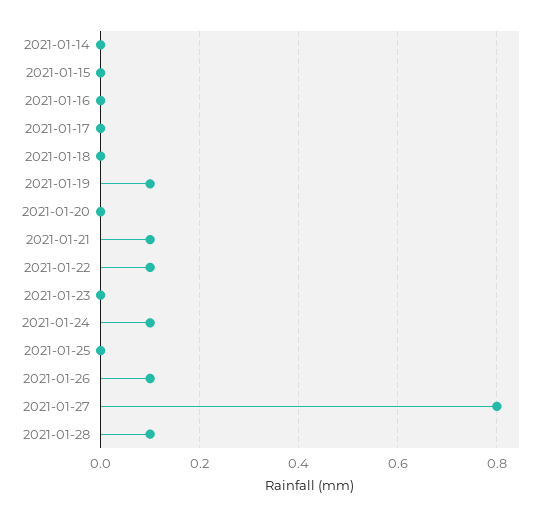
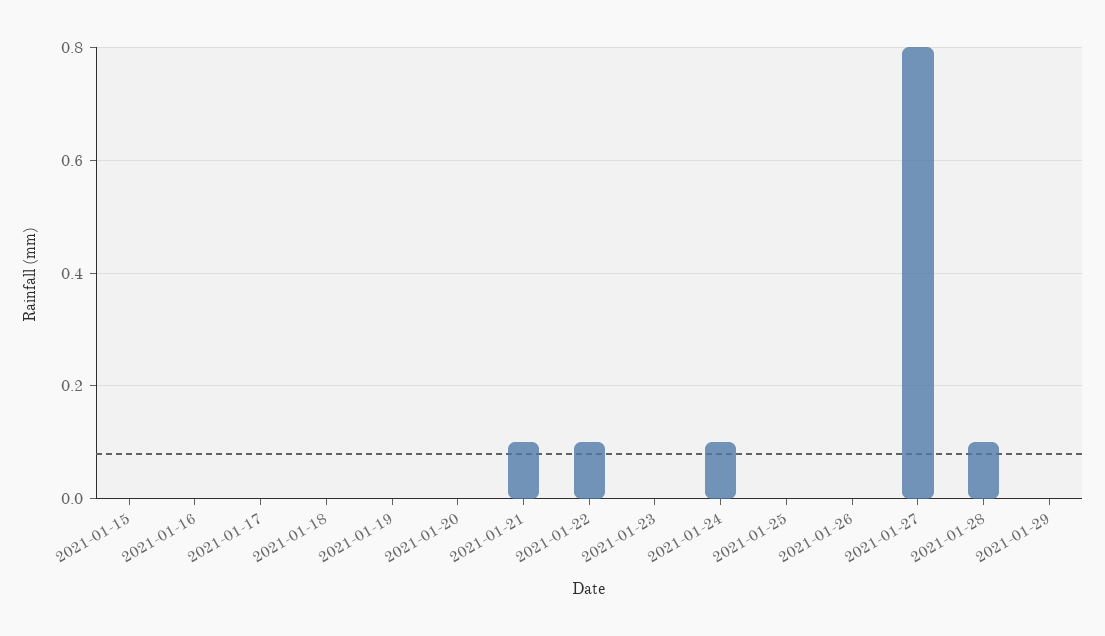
2021-01-14: 0 -> none
2021-01-19: 0.1 -> 0
2021-01-26: 0.1 -> 0
2021-01-29: none -> 0

